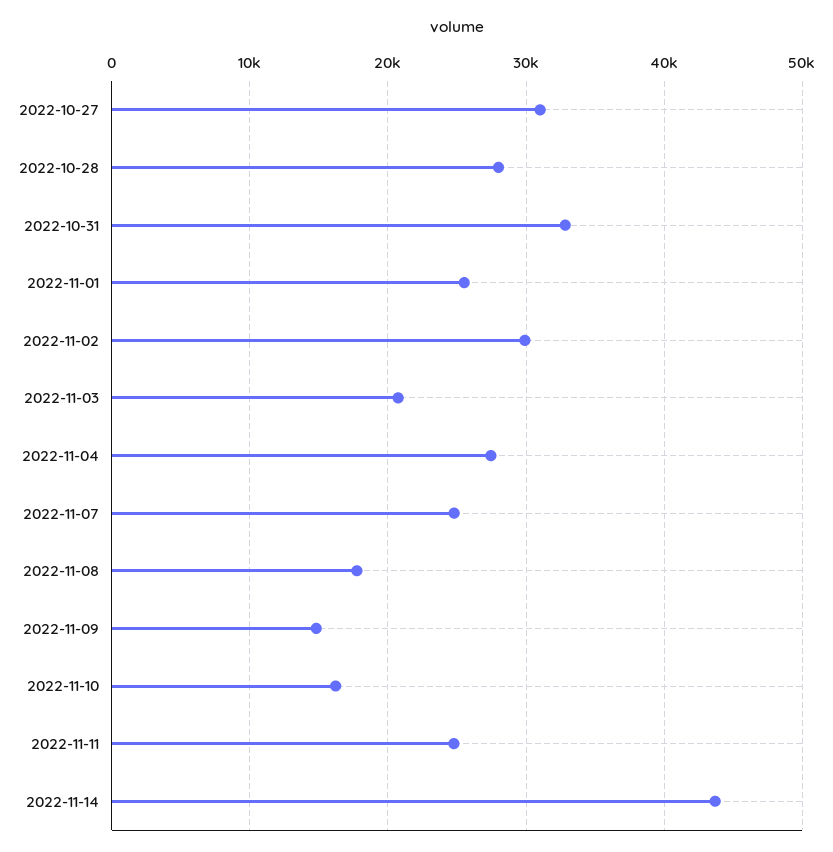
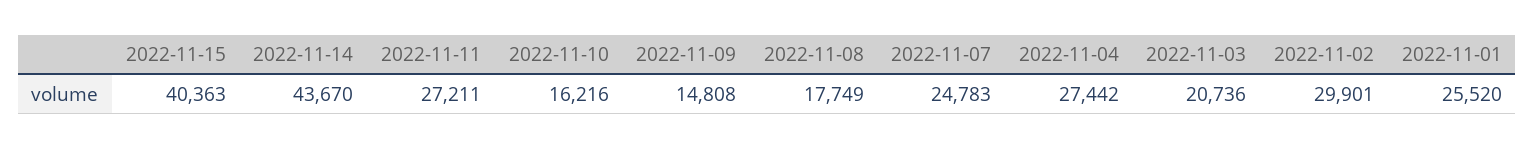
2022-10-27: 31000 -> none
2022-10-28: 28000 -> none
2022-10-31: 33000 -> none
2022-11-11: 25000 -> 27211
2022-11-15: none -> 40363

